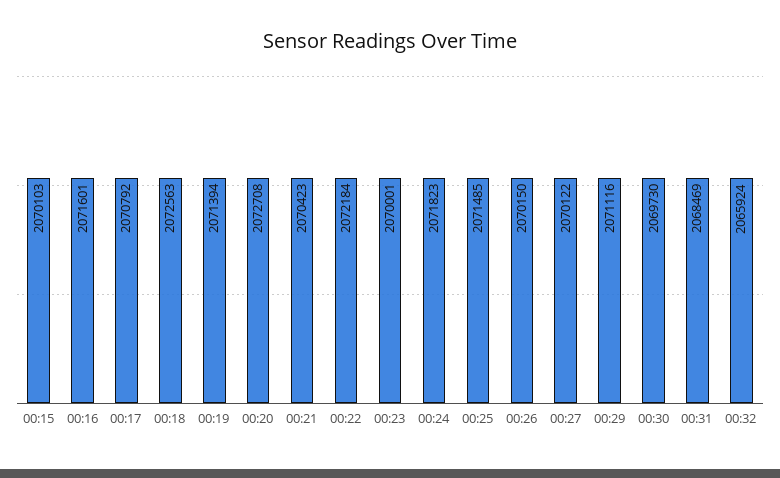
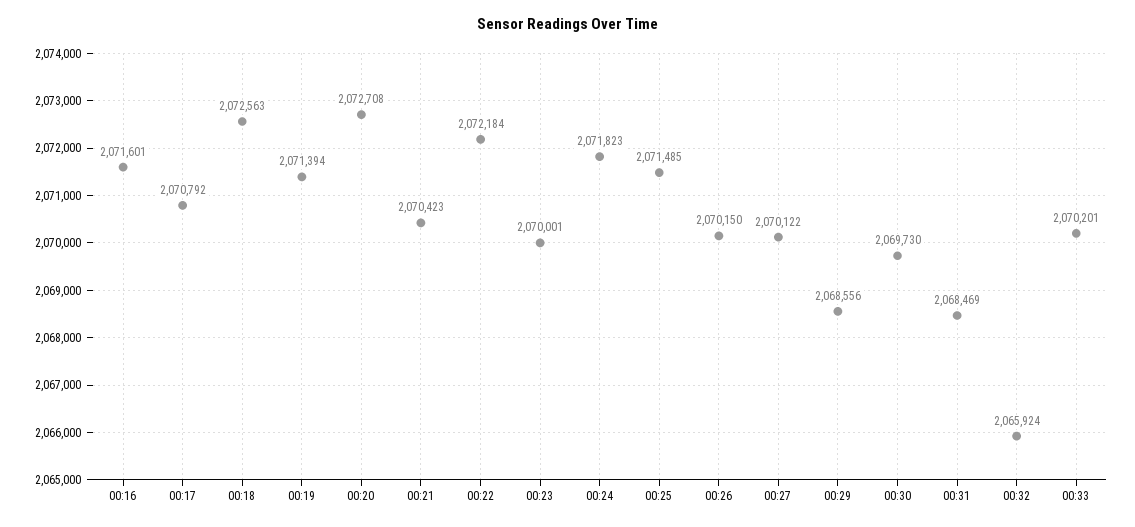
00:15: 2070103 -> none
00:29: 2071116 -> 2068556
00:33: none -> 2070201

